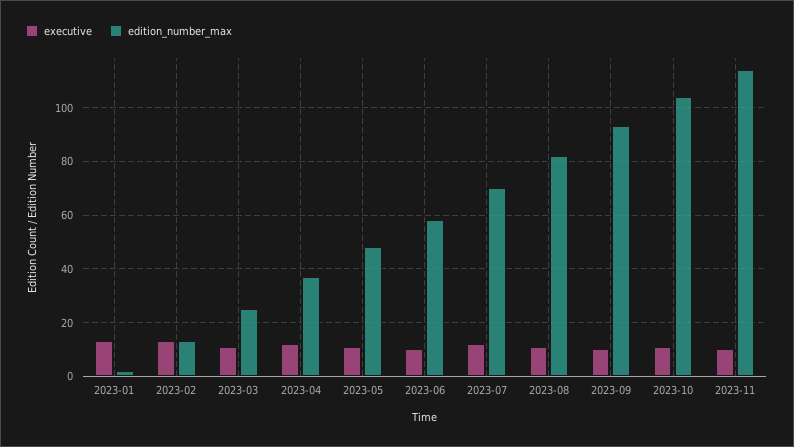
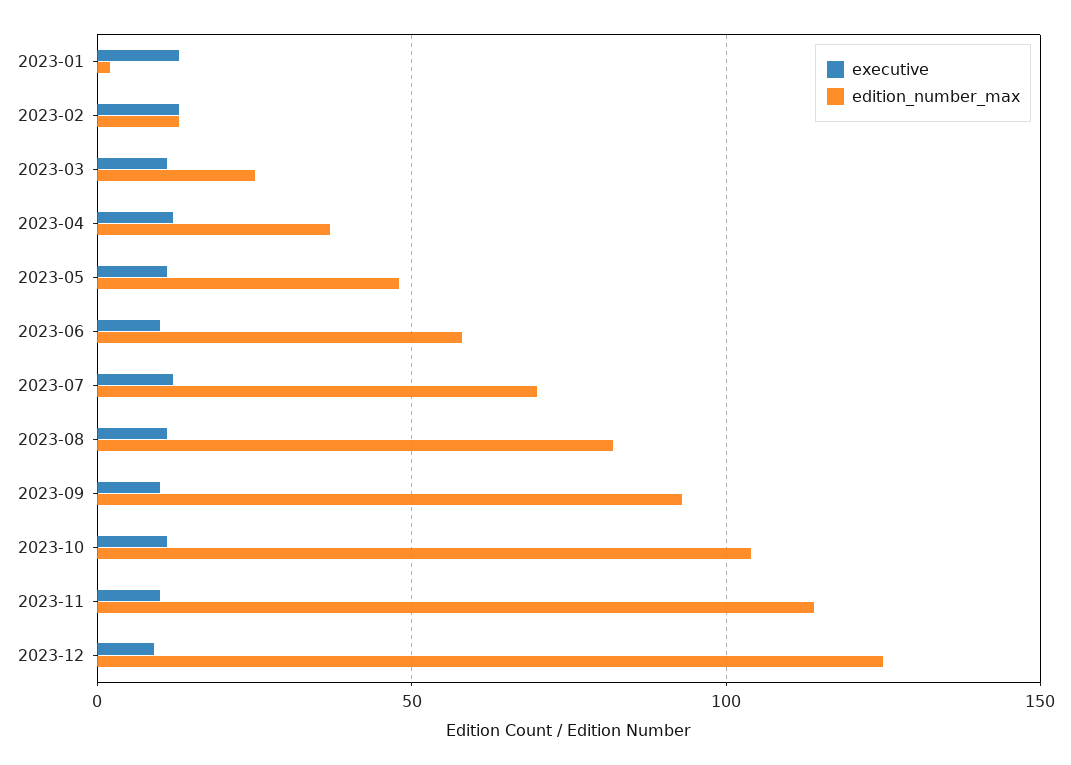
executive, 2023-12: none -> 10
edition_number_max, 2023-12: none -> 125

